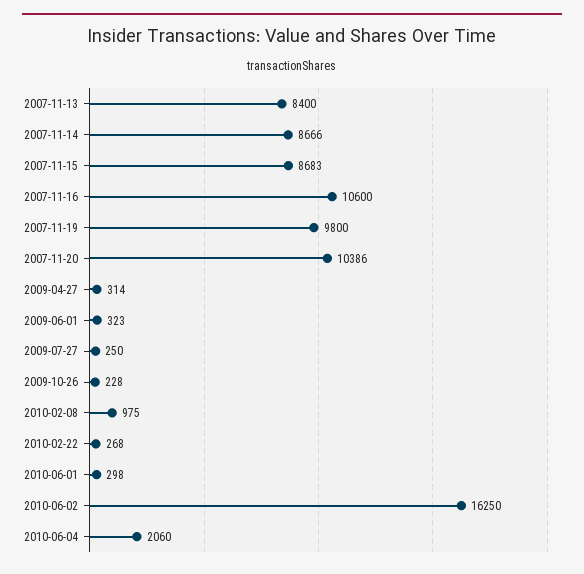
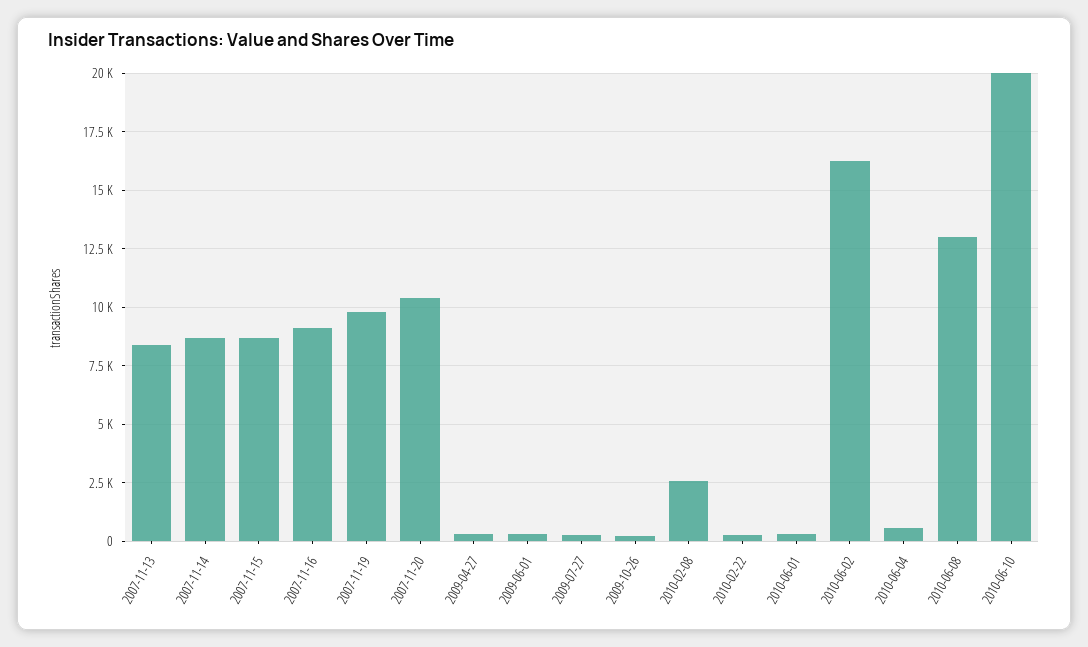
2007-11-16: 10600 -> 9000
2010-02-08: 975 -> 2500
2010-06-04: 2060 -> 500
2010-06-08: none -> 13000
2010-06-10: none -> 20000

